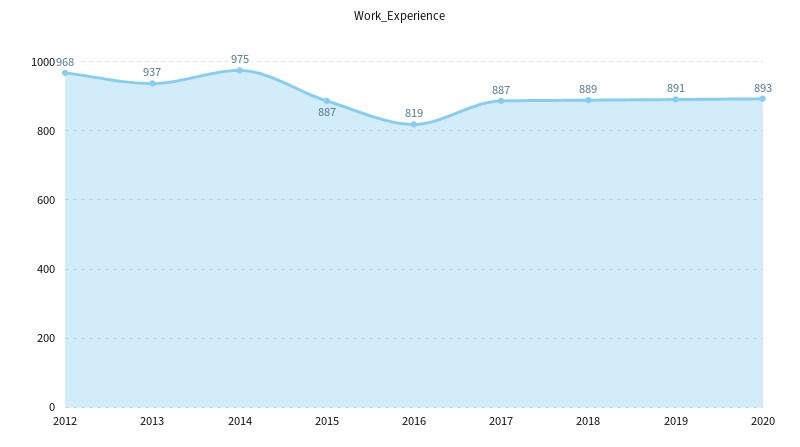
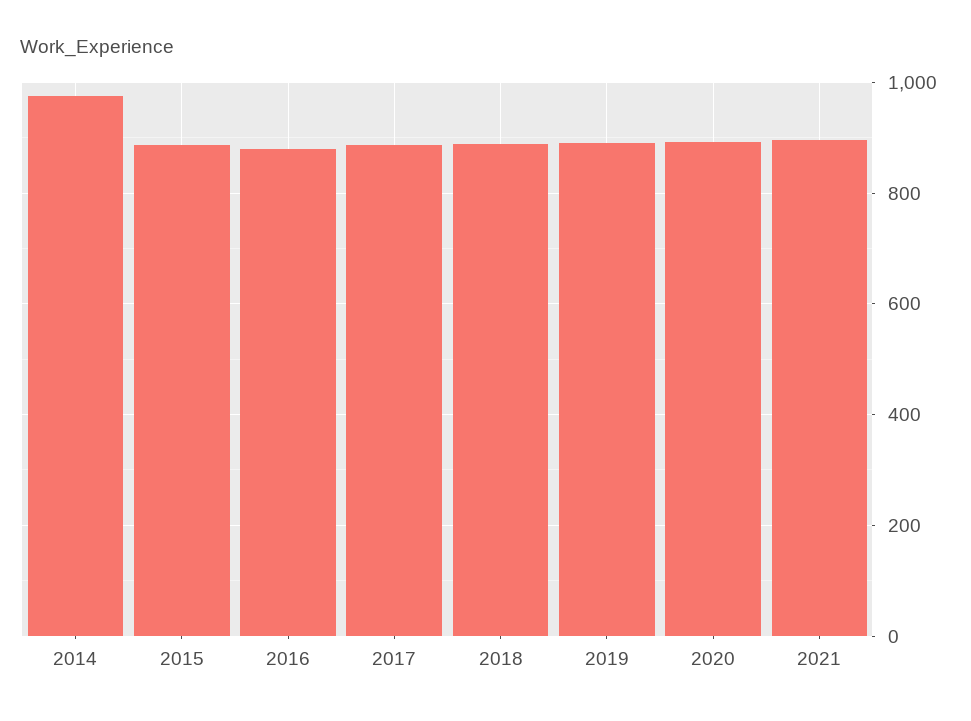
2012: 968 -> none
2013: 937 -> none
2016: 819 -> 880
2021: none -> 900

